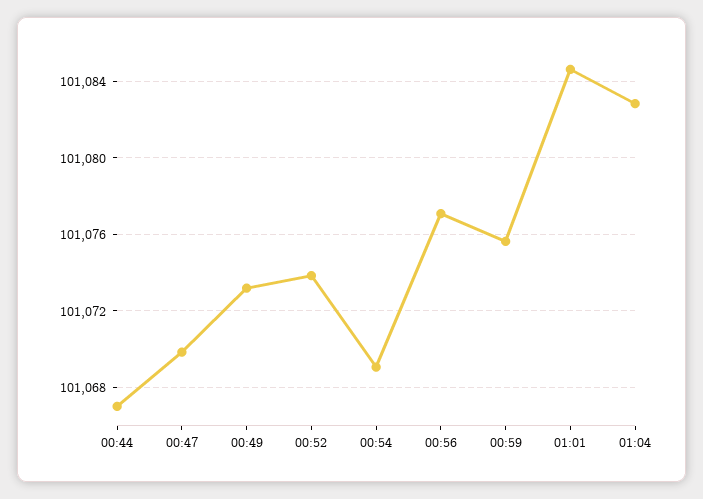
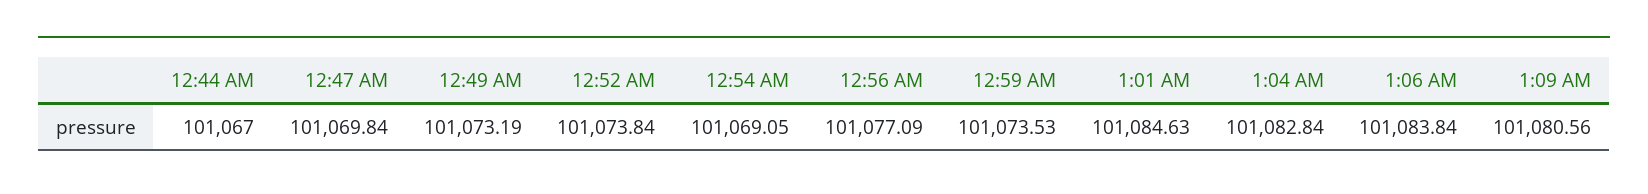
00:59: 101075.5 -> 101073.53
1:06 AM: none -> 101083.84
1:09 AM: none -> 101080.56

